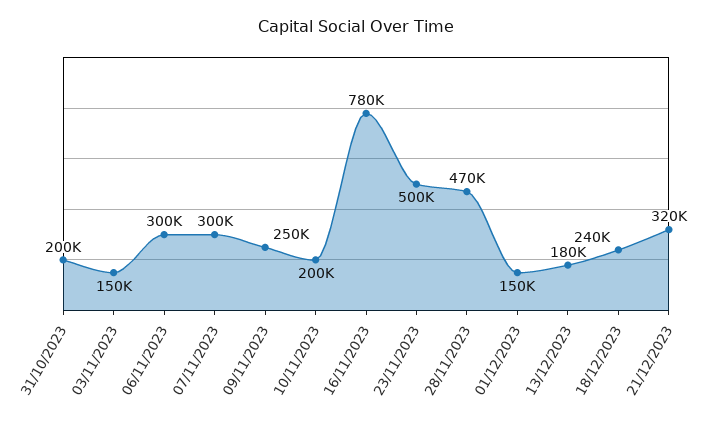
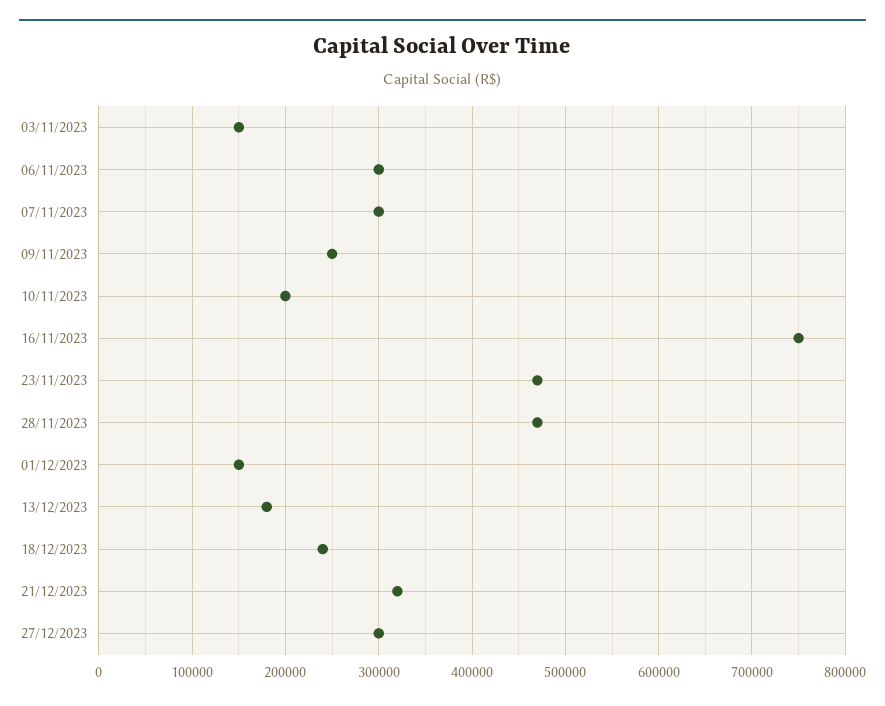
31/10/2023: 200000 -> none
16/11/2023: 780000 -> 750000
23/11/2023: 500000 -> 470000
27/12/2023: none -> 300000

